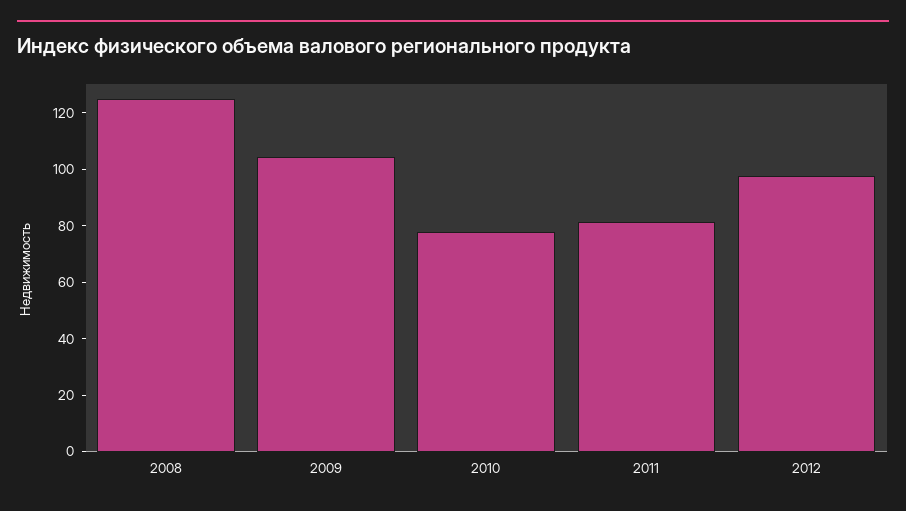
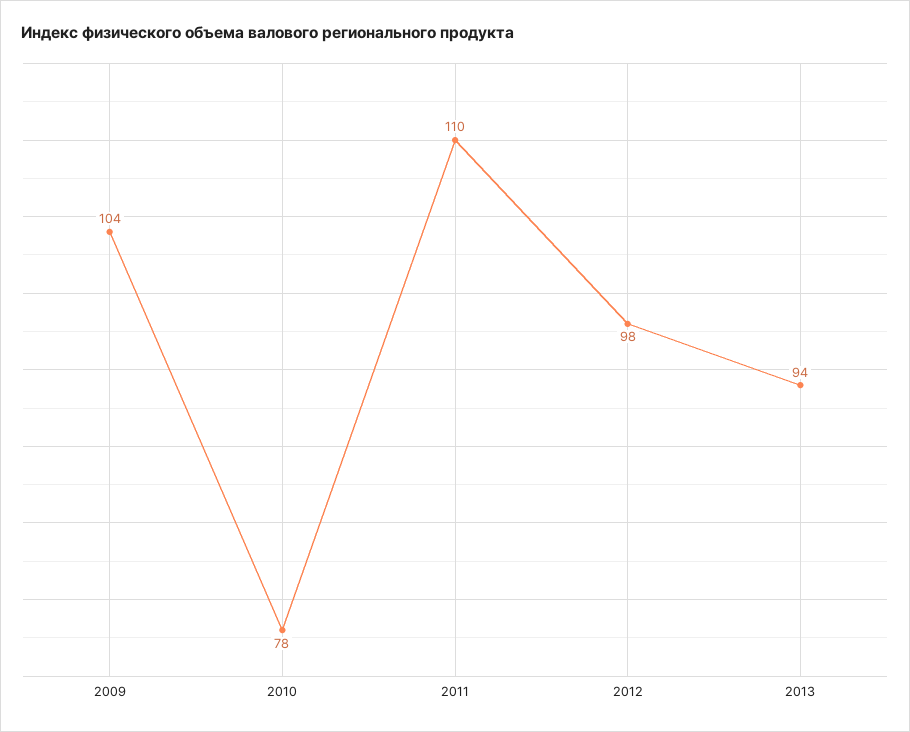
2008: 125 -> none
2011: 80 -> 110
2013: none -> 94

